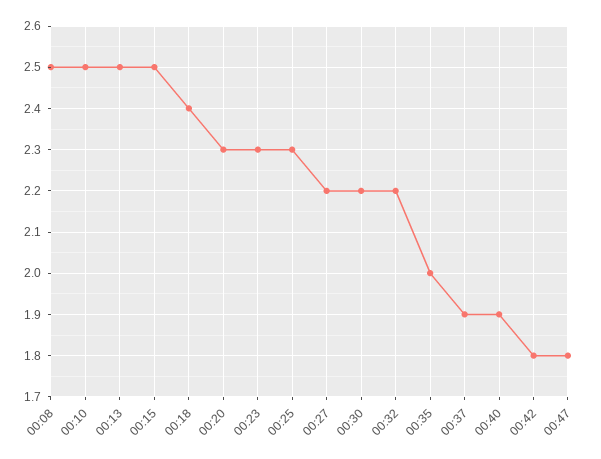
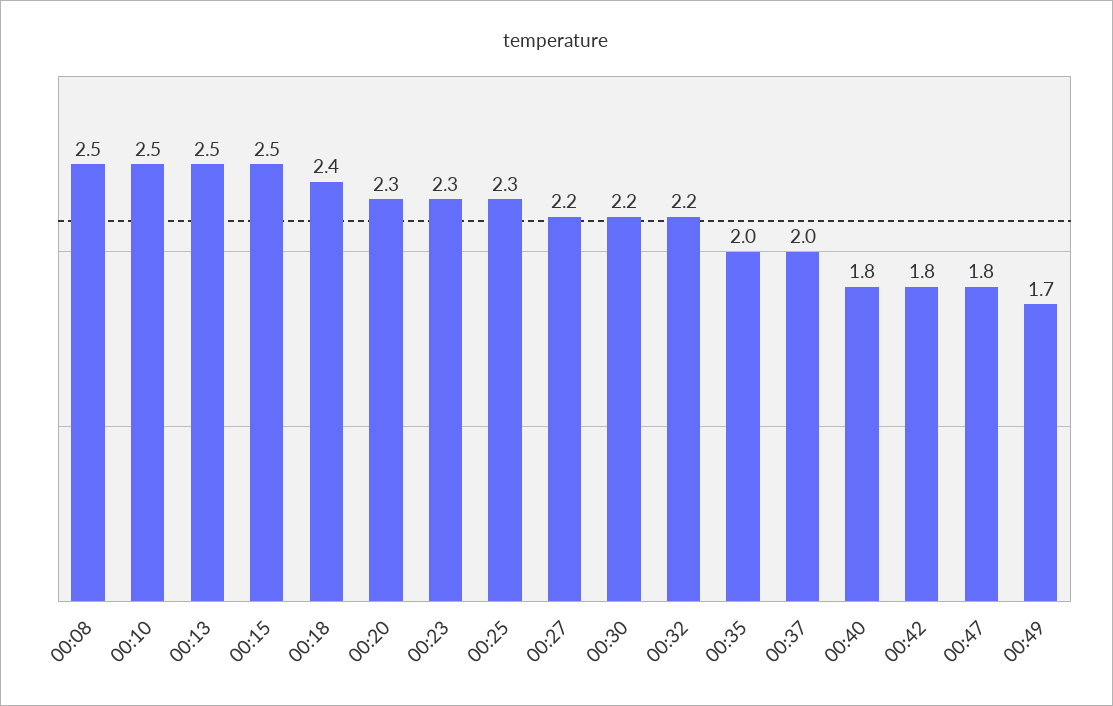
00:37: 1.9 -> 2
00:40: 1.9 -> 1.8
00:49: none -> 1.7

